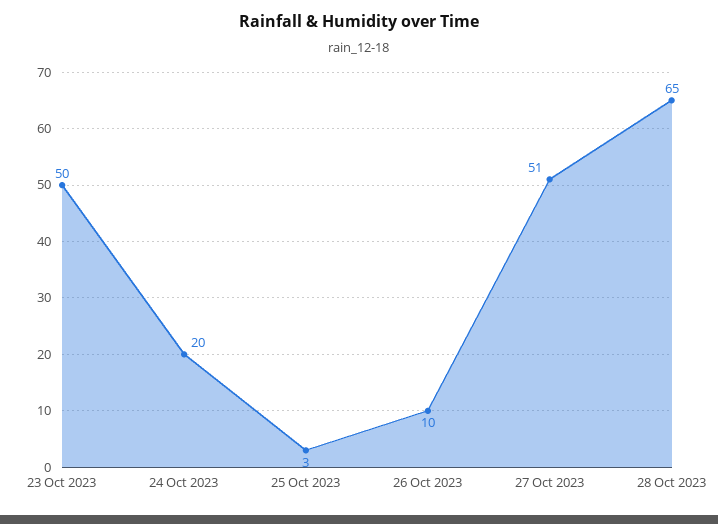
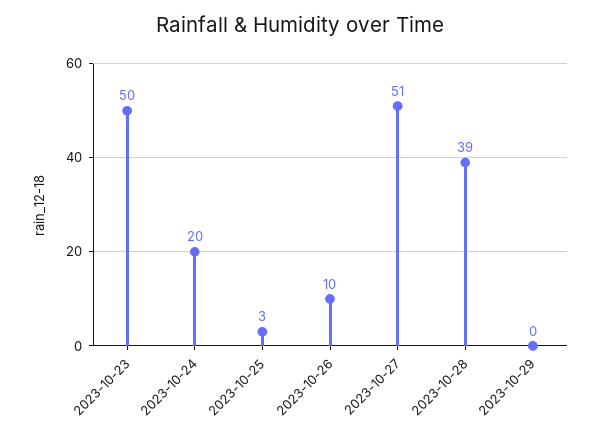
28 Oct 2023: 65 -> 39
2023-10-29: none -> 0

